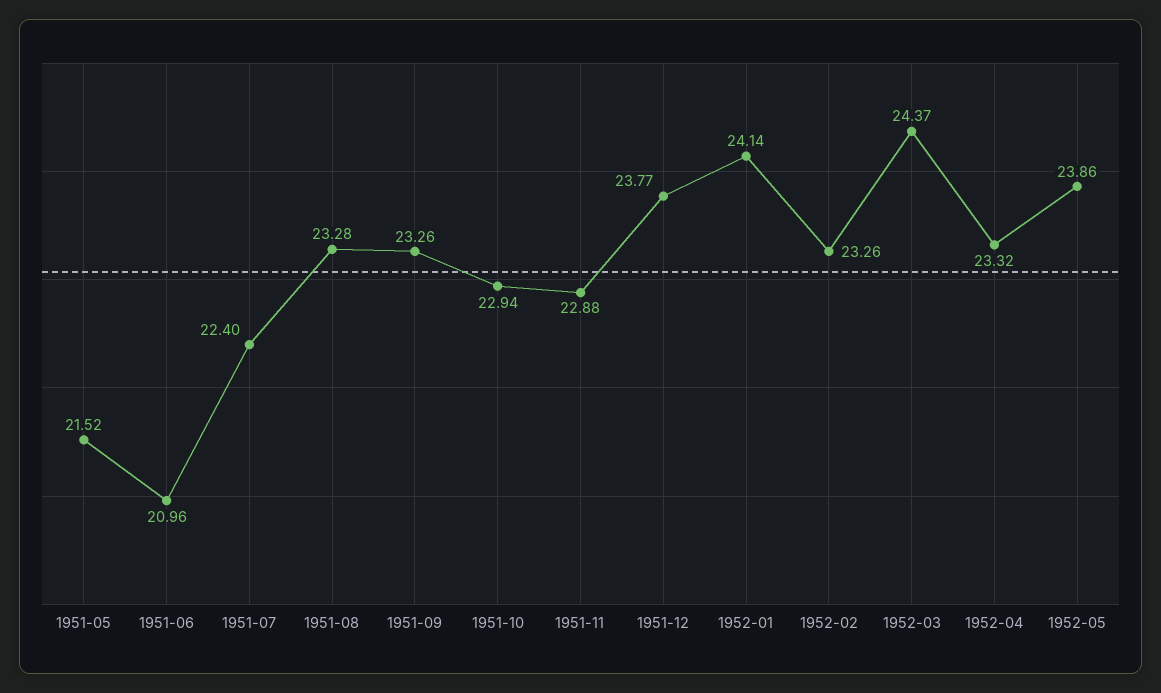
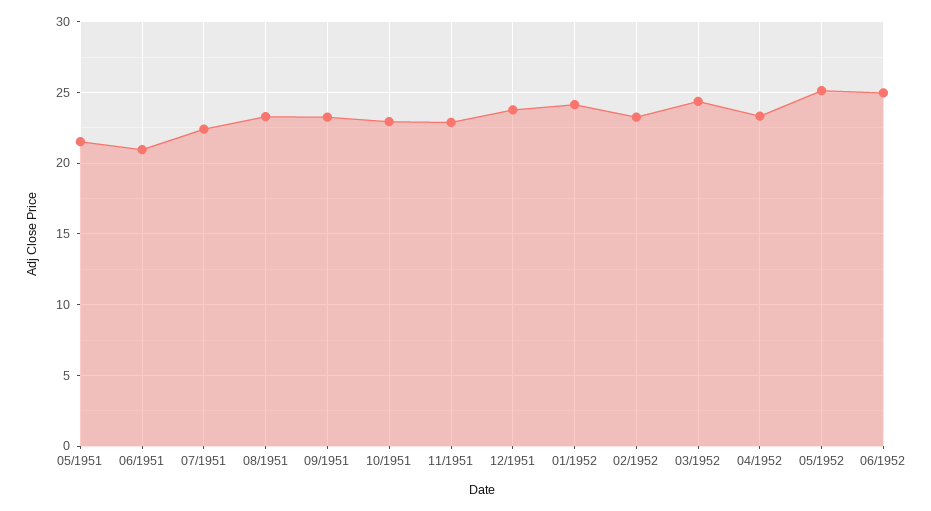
1952-05: 23.86 -> 25
06/1952: none -> 25

